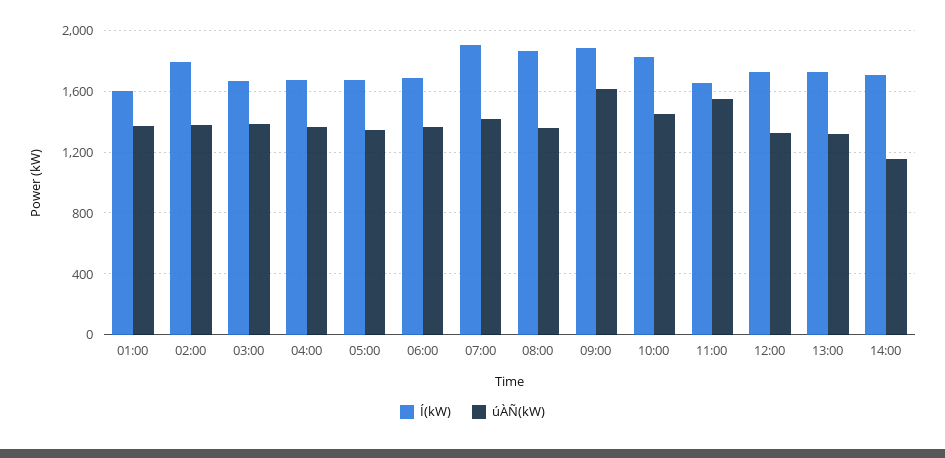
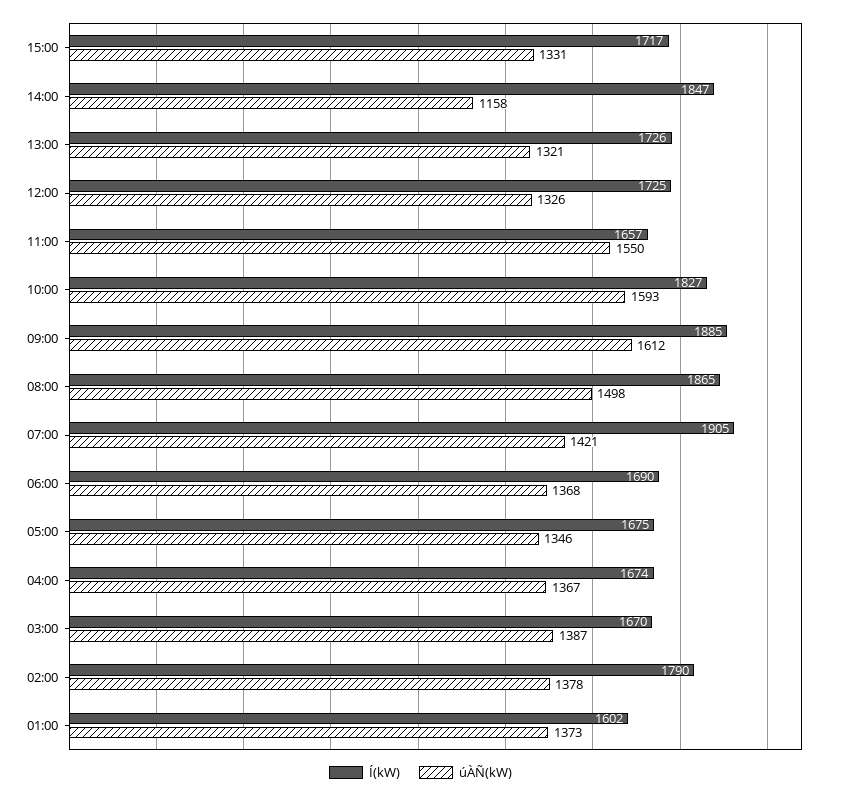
úÀÑ(kW), 08:00: 1350 -> 1498
úÀÑ(kW), 10:00: 1450 -> 1593
Í(kW), 14:00: 1700 -> 1847
Í(kW), 15:00: none -> 1717
úÀÑ(kW), 15:00: none -> 1331

